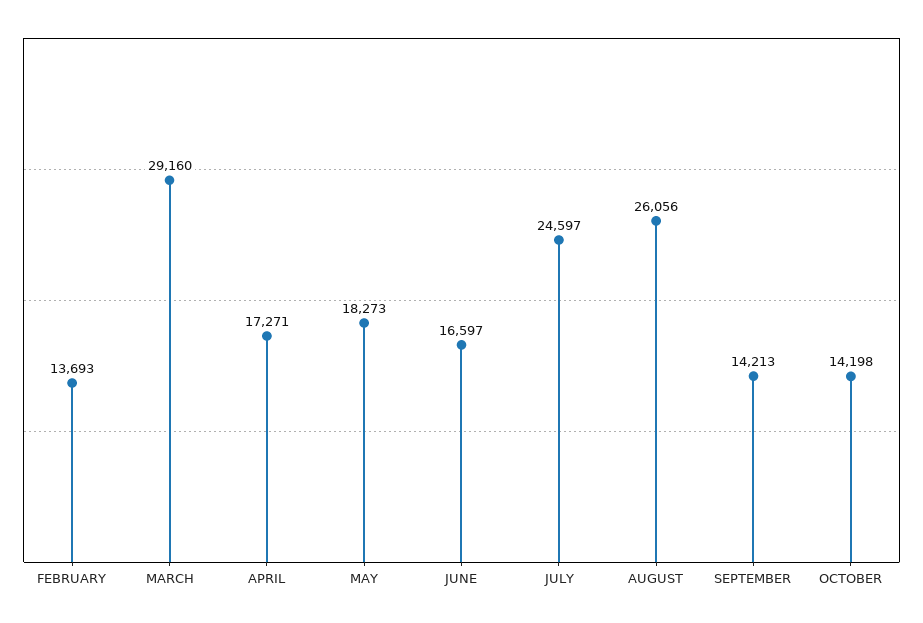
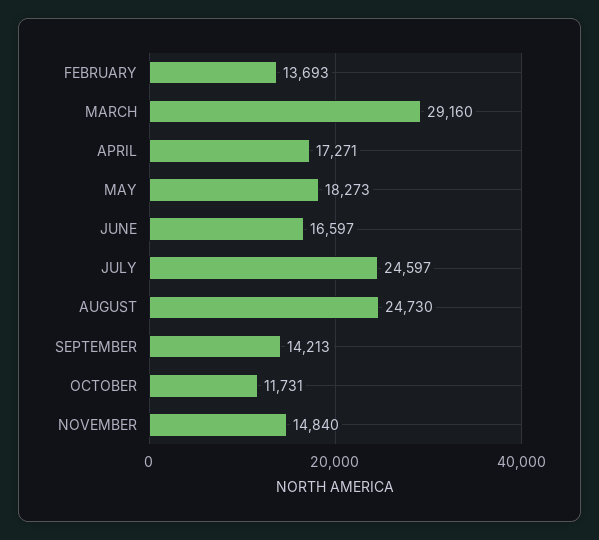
AUGUST: 26056 -> 24730
OCTOBER: 14198 -> 11731
NOVEMBER: none -> 14840

